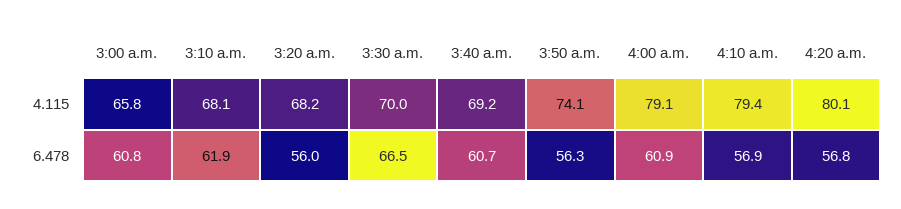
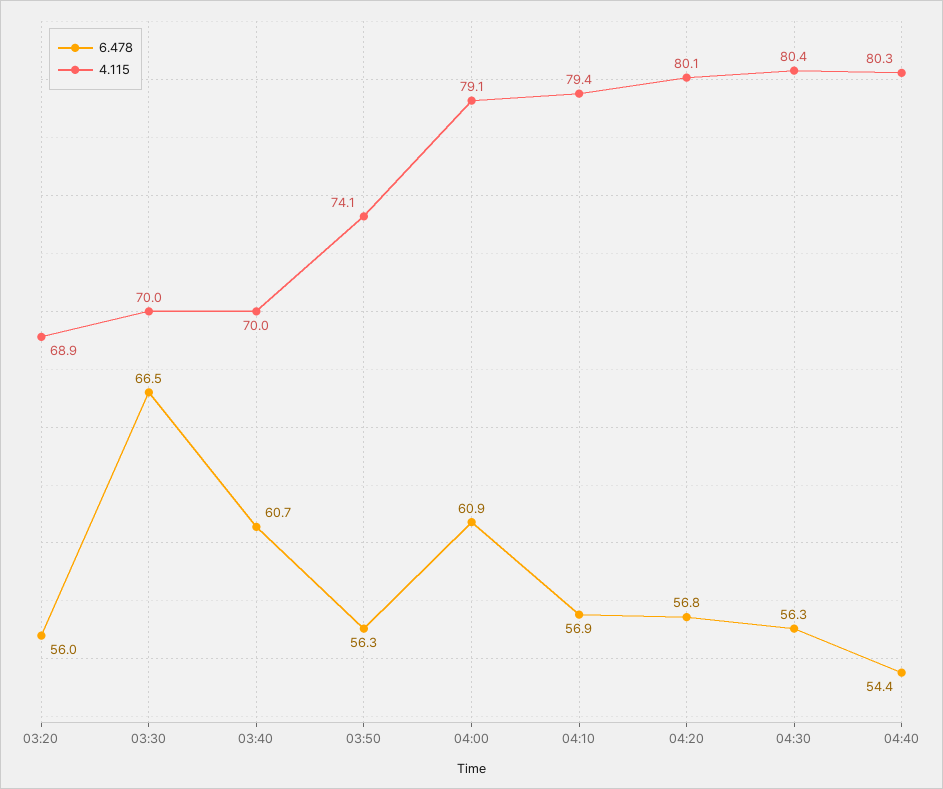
4.115, 3:00 a.m.: 65.8 -> none
4.115, 3:10 a.m.: 68.1 -> none
4.115, 3:20 a.m.: 68.2 -> 68.9
4.115, 3:40 a.m.: 69.2 -> 70
6.478, 3:00 a.m.: 60.8 -> none
6.478, 3:10 a.m.: 61.9 -> none
6.478, 04:30: none -> 56.3
4.115, 04:30: none -> 80.4
6.478, 04:40: none -> 54.4
4.115, 04:40: none -> 80.3

